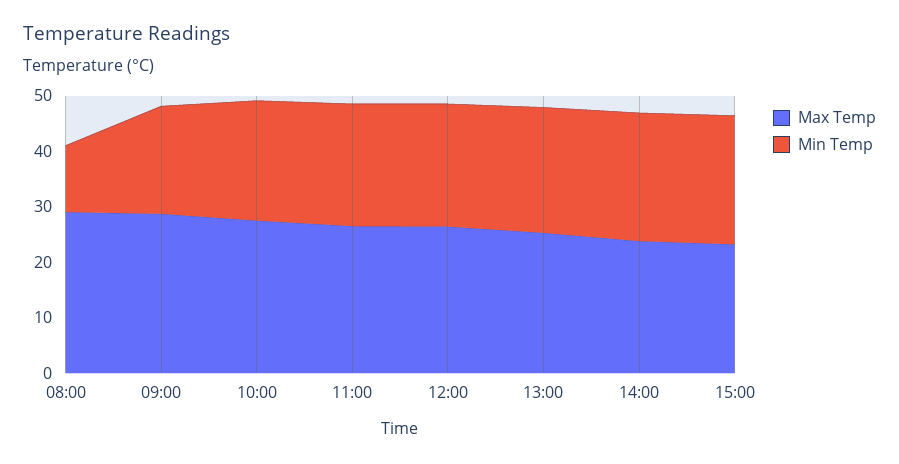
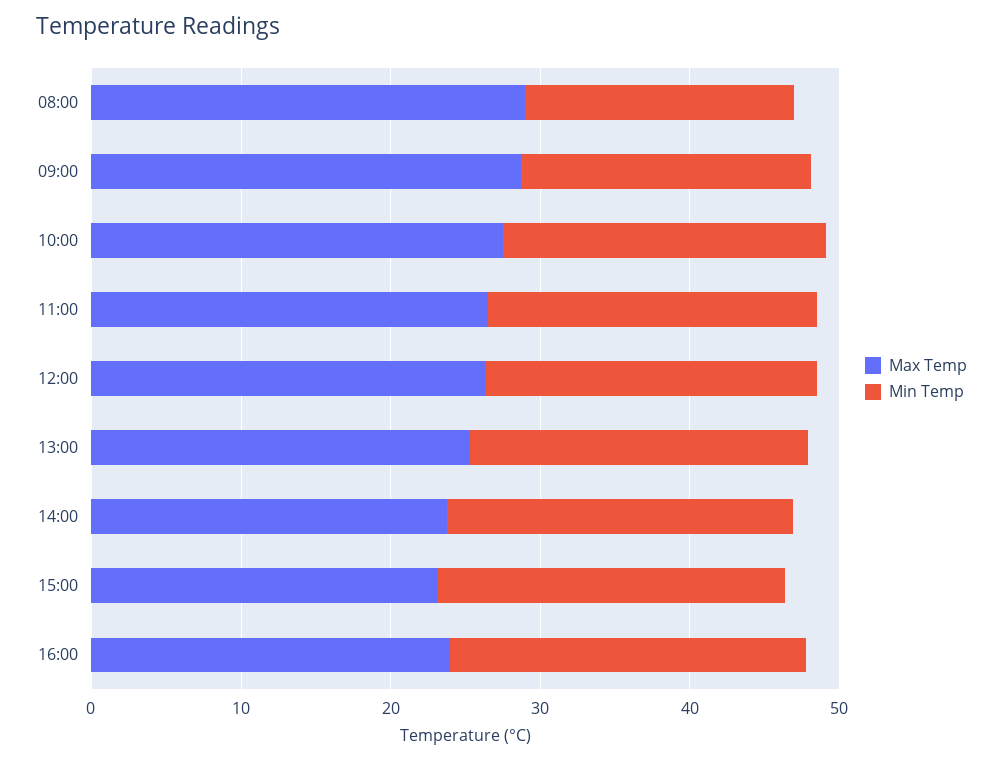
Min Temp, 08:00: 12 -> 18
Max Temp, 16:00: none -> 24
Min Temp, 16:00: none -> 24

